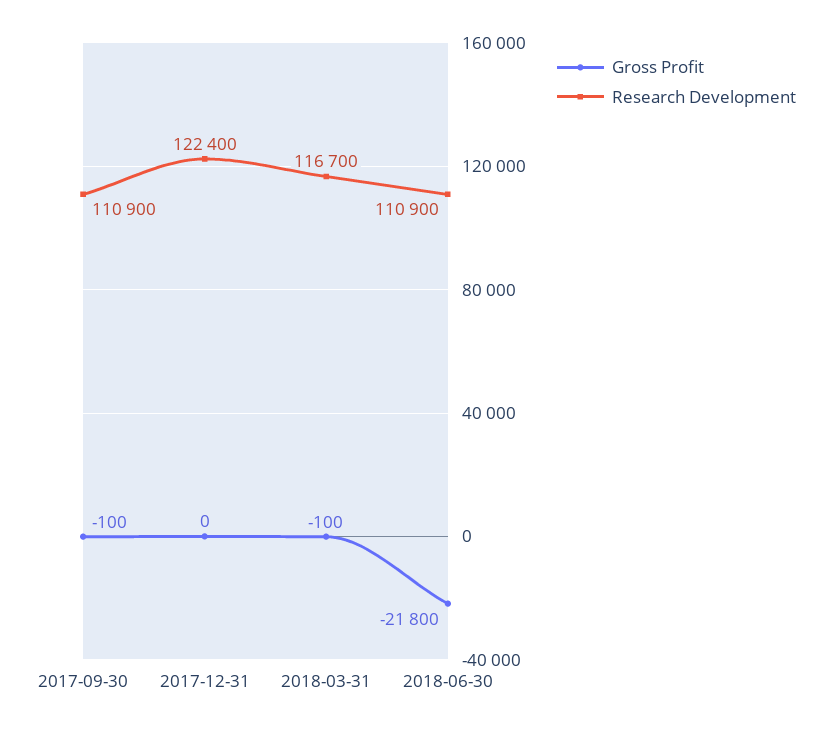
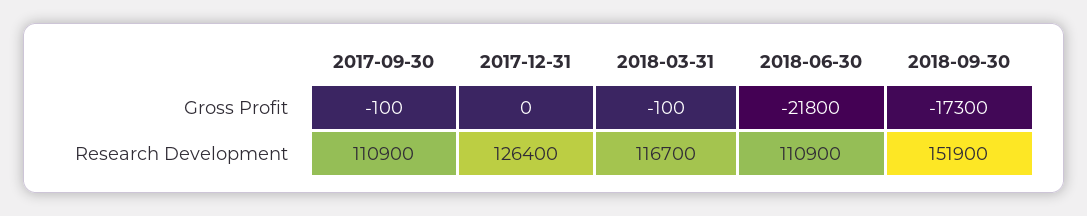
Research Development, 2017-12-31: 122400 -> 126400
Gross Profit, 2018-09-30: none -> -17300
Research Development, 2018-09-30: none -> 151900

